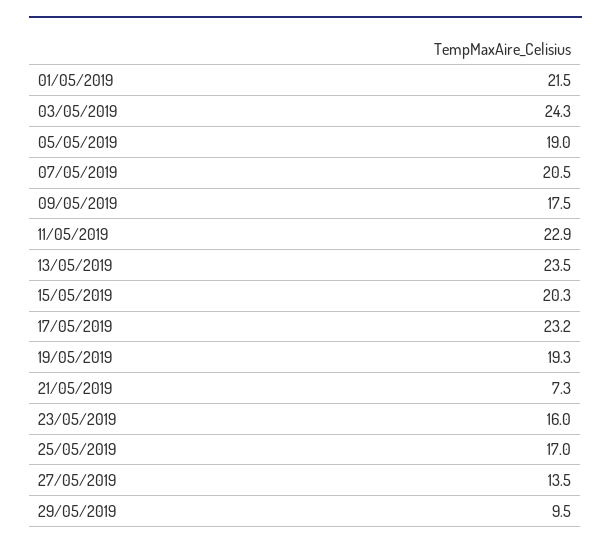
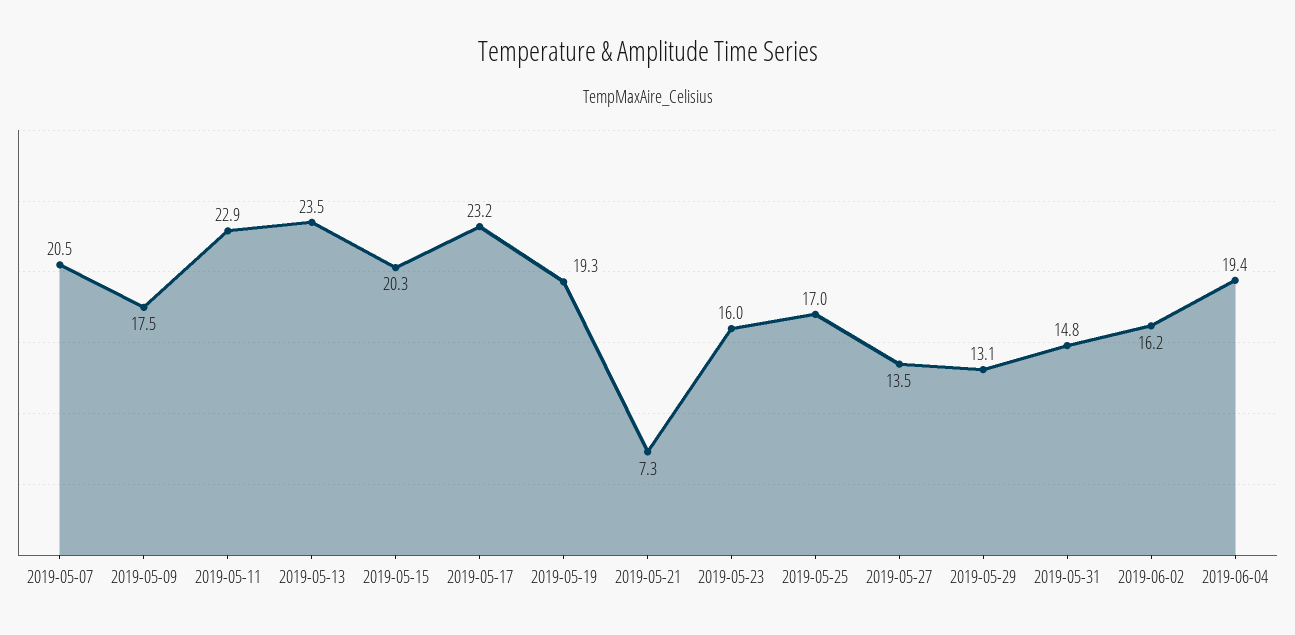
01/05/2019: 21.5 -> none
03/05/2019: 24.3 -> none
05/05/2019: 19 -> none
29/05/2019: 9.5 -> 13.1
2019-05-31: none -> 14.8
2019-06-02: none -> 16.2
2019-06-04: none -> 19.4

